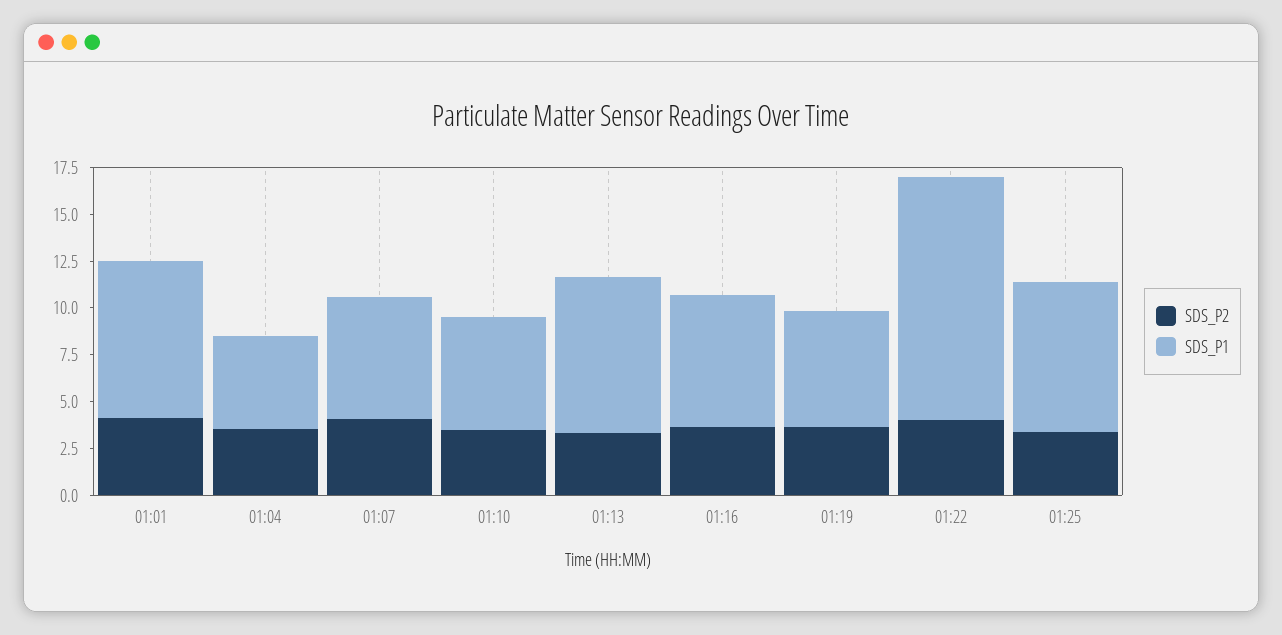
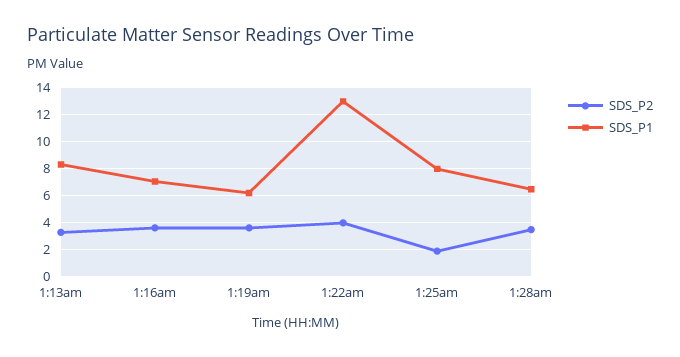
SDS_P2, 01:01: 4 -> none
SDS_P1, 01:01: 8.5 -> none
SDS_P2, 01:04: 3.5 -> none
SDS_P1, 01:04: 5 -> none
SDS_P2, 01:07: 4 -> none
SDS_P1, 01:07: 6.5 -> none
SDS_P2, 01:10: 3.5 -> none
SDS_P1, 01:10: 6 -> none
SDS_P2, 01:25: 3.5 -> 2
SDS_P2, 1:28am: none -> 3.5
SDS_P1, 1:28am: none -> 6.5

